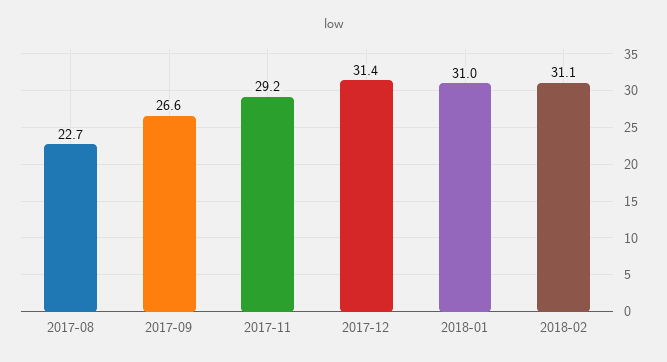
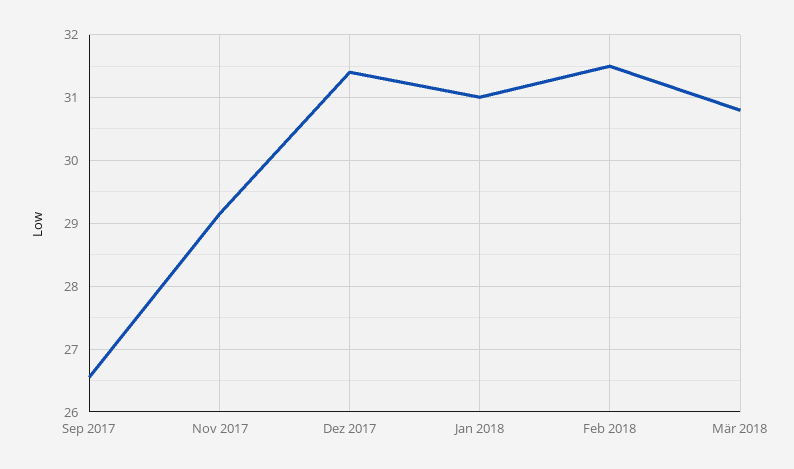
2017-08: 22.7 -> none
2018-02: 31.1 -> 31.5
Mär 2018: none -> 30.8

